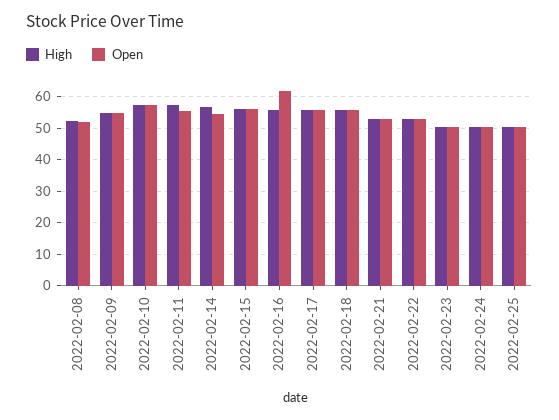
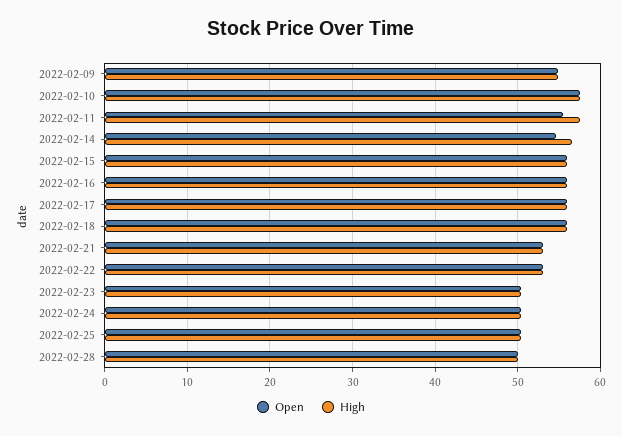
High, 2022-02-08: 52 -> none
Open, 2022-02-08: 52 -> none
Open, 2022-02-16: 62 -> 56
Open, 2022-02-28: none -> 50
High, 2022-02-28: none -> 50

